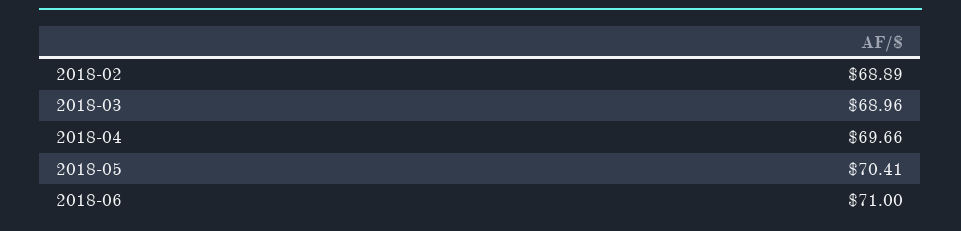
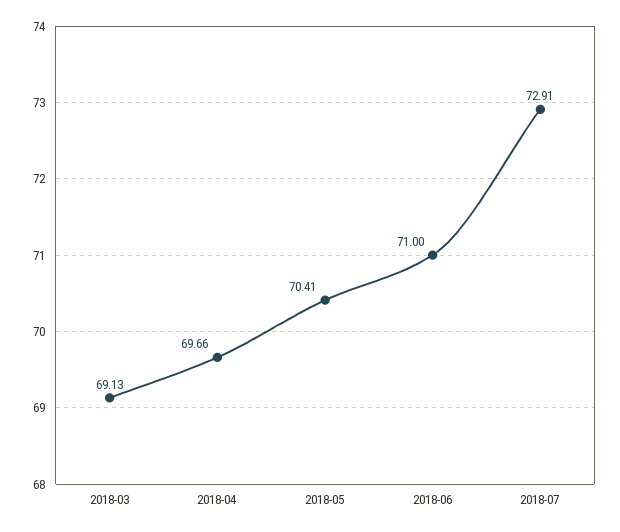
2018-02: 68.89 -> none
2018-03: 68.96 -> 69.13
2018-07: none -> 72.91

